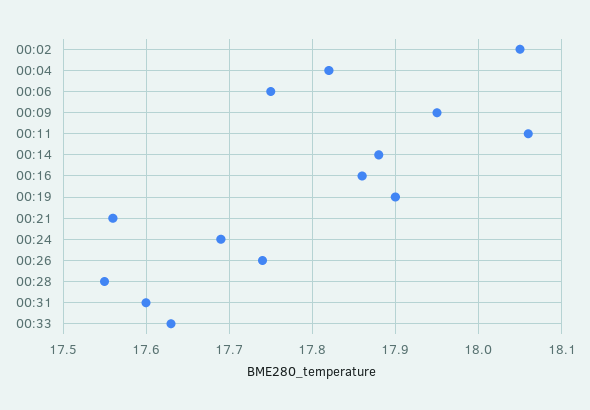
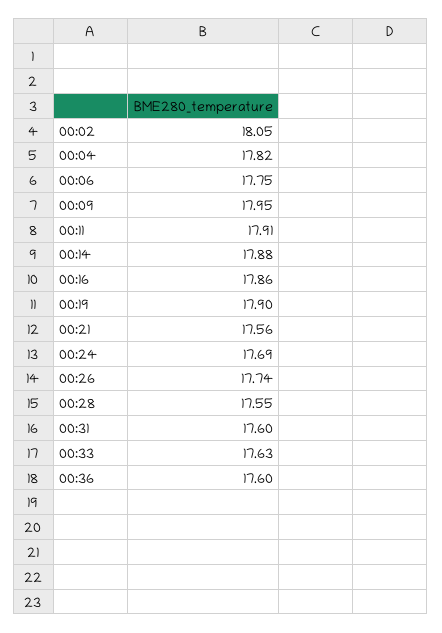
00:11: 18.06 -> 17.91
00:36: none -> 17.6

